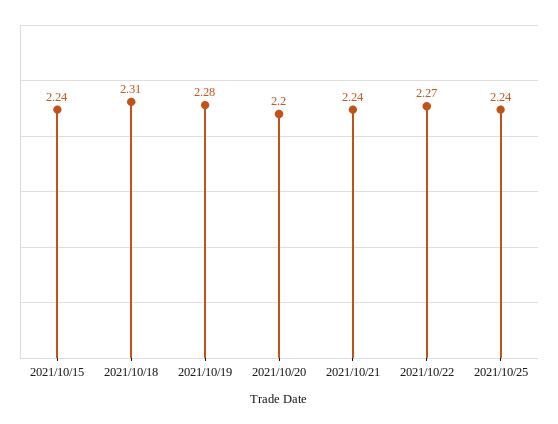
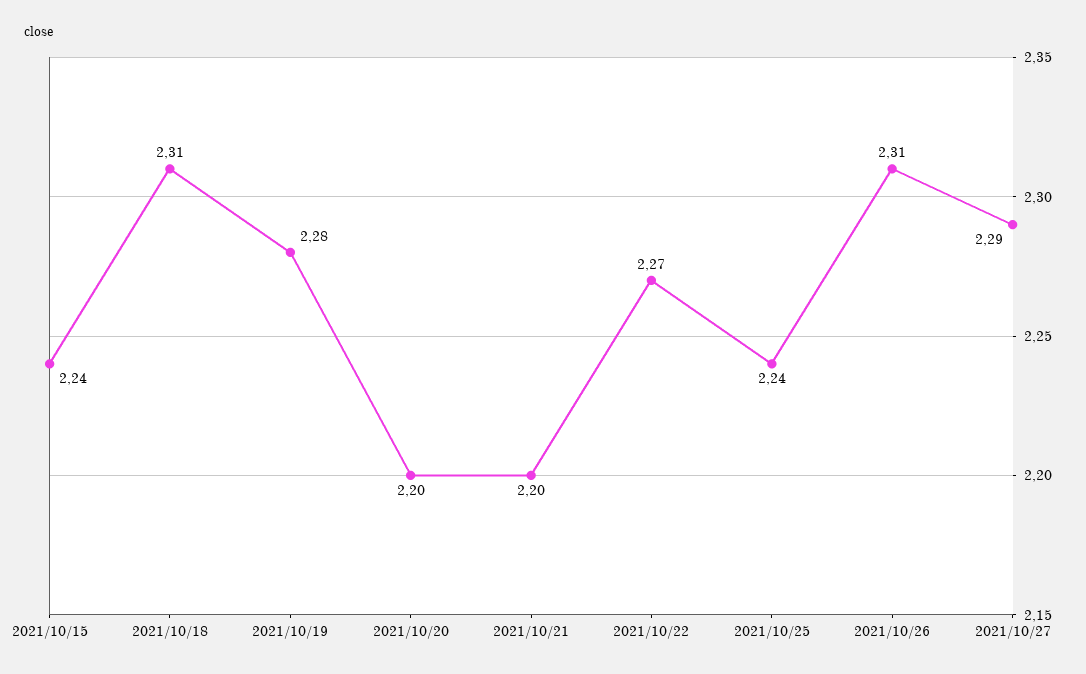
2021/10/21: 2.24 -> 2.2
2021/10/26: none -> 2.31
2021/10/27: none -> 2.29

